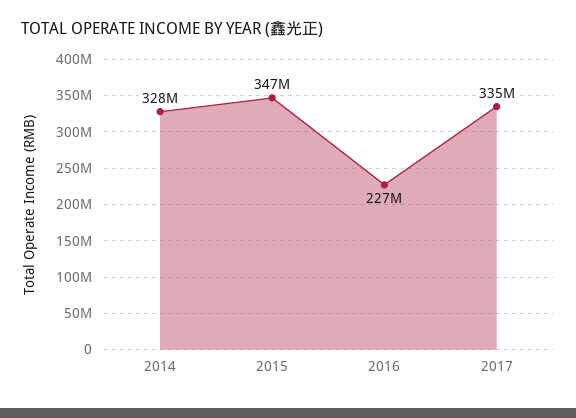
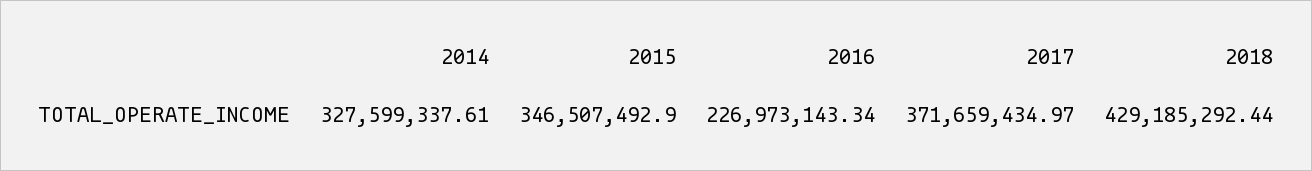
2017: 335000000 -> 371659434.97
2018: none -> 429185292.44

